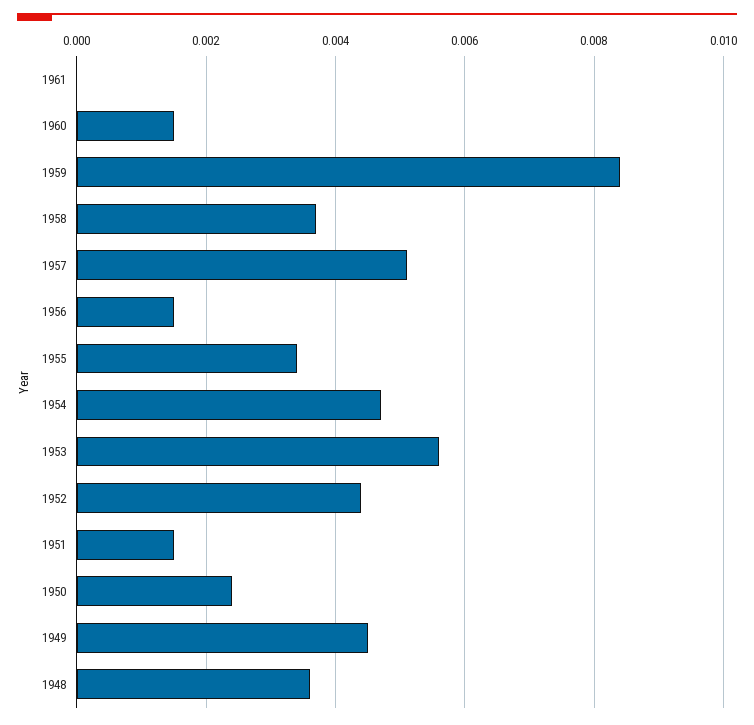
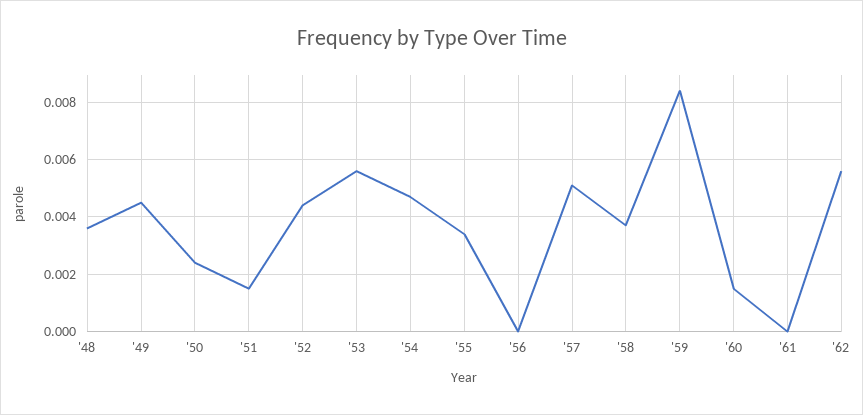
1956: 0.0015 -> 0
'62: none -> 0.0055

